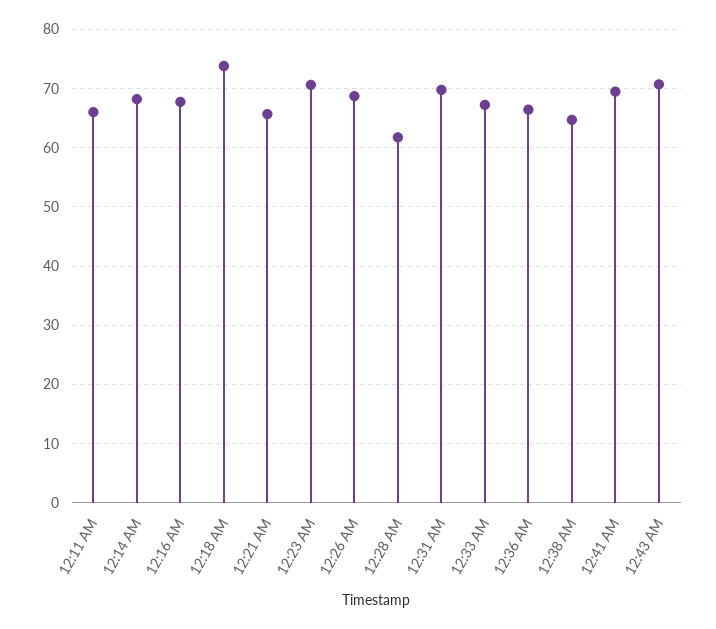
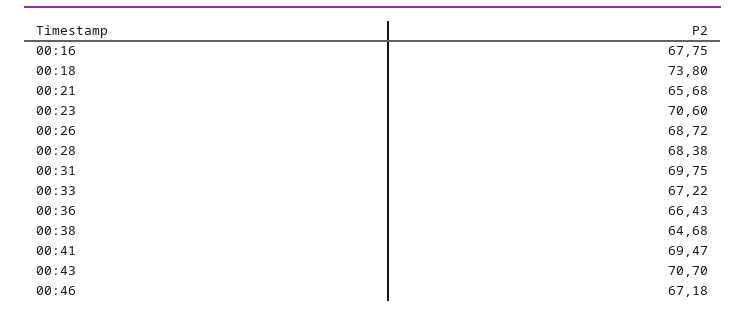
12:11 AM: 66 -> none
12:14 AM: 68 -> none
12:28 AM: 62 -> 68.38
00:46: none -> 67.18

